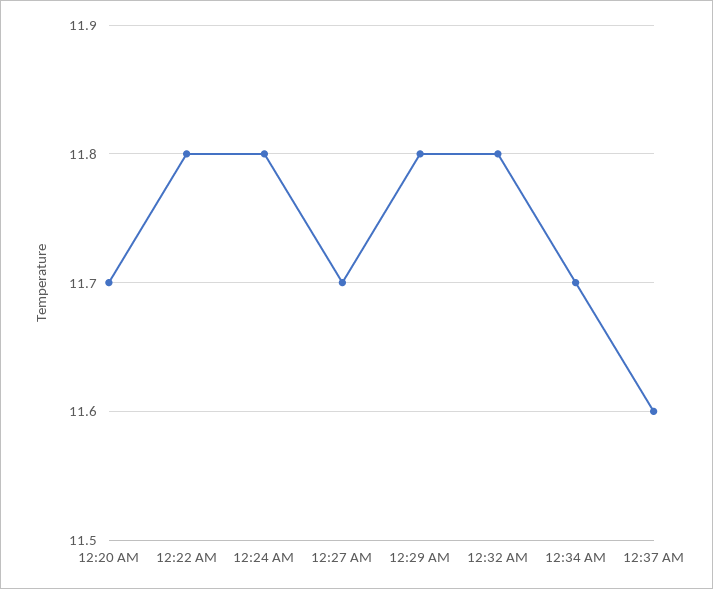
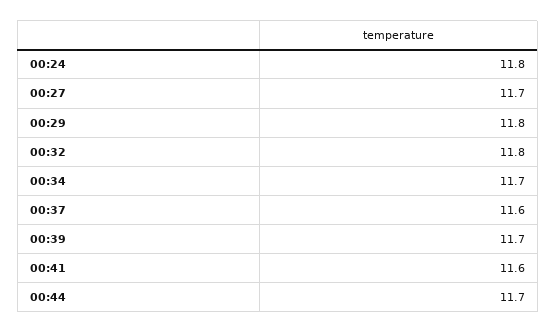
12:20 AM: 11.7 -> none
12:22 AM: 11.8 -> none
00:39: none -> 11.7
00:41: none -> 11.6
00:44: none -> 11.7

